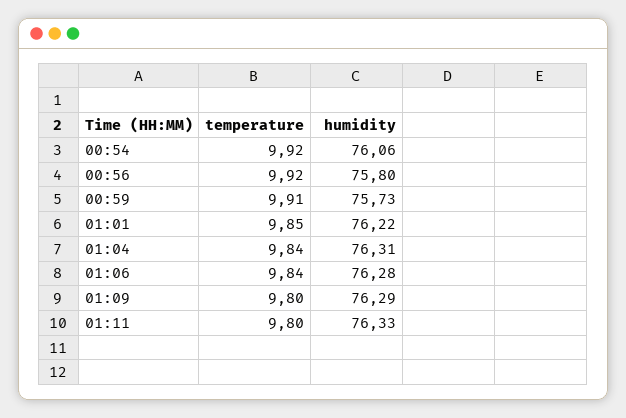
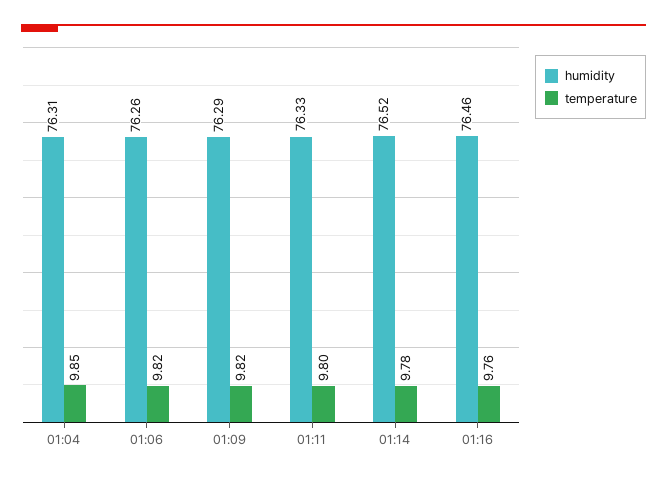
temperature, 00:54: 9.92 -> none
humidity, 00:54: 76.06 -> none
temperature, 00:56: 9.92 -> none
humidity, 00:56: 75.8 -> none
temperature, 00:59: 9.91 -> none
humidity, 00:59: 75.73 -> none
temperature, 01:01: 9.85 -> none
humidity, 01:01: 76.22 -> none
temperature, 01:04: 9.84 -> 9.85
temperature, 01:06: 9.84 -> 9.82
humidity, 01:06: 76.28 -> 76.26
temperature, 01:09: 9.8 -> 9.82
humidity, 01:14: none -> 76.52
temperature, 01:14: none -> 9.78
humidity, 01:16: none -> 76.46
temperature, 01:16: none -> 9.76

